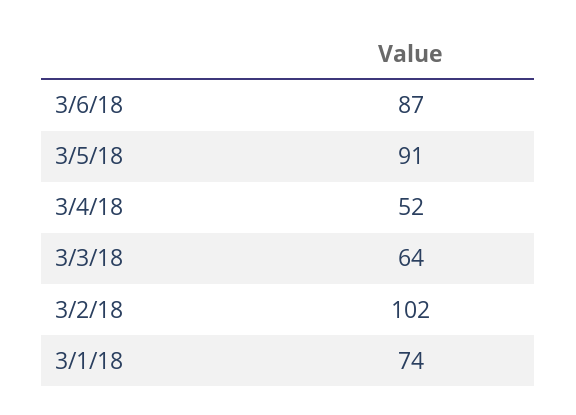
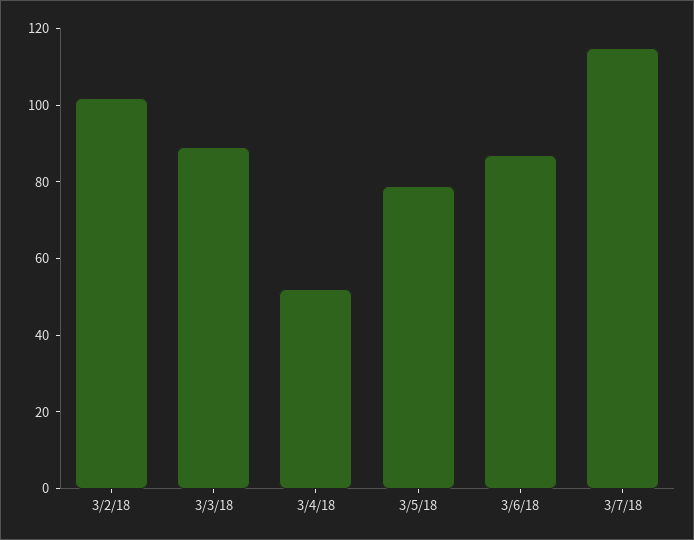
3/5/18: 91 -> 80
3/3/18: 64 -> 90
3/1/18: 74 -> none
3/7/18: none -> 115

